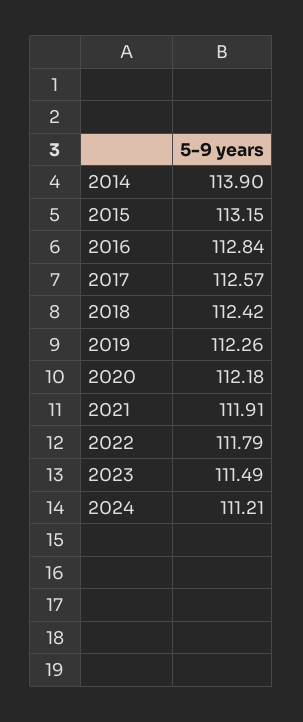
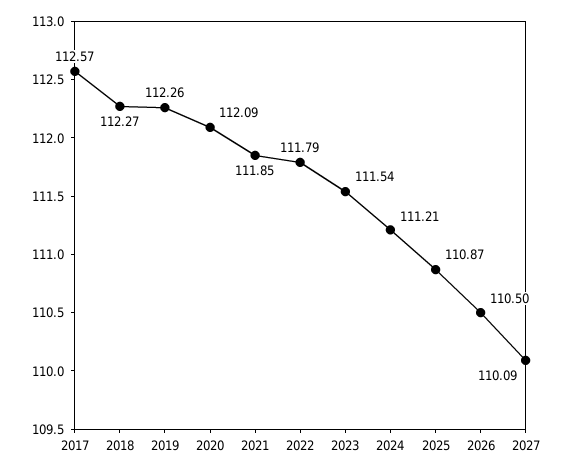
2014: 113.9 -> none
2015: 113.15 -> none
2016: 112.84 -> none
2018: 112.42 -> 112.27
2020: 112.18 -> 112.09
2021: 111.91 -> 111.85
2023: 111.49 -> 111.54
2025: none -> 110.87
2026: none -> 110.5
2027: none -> 110.09

